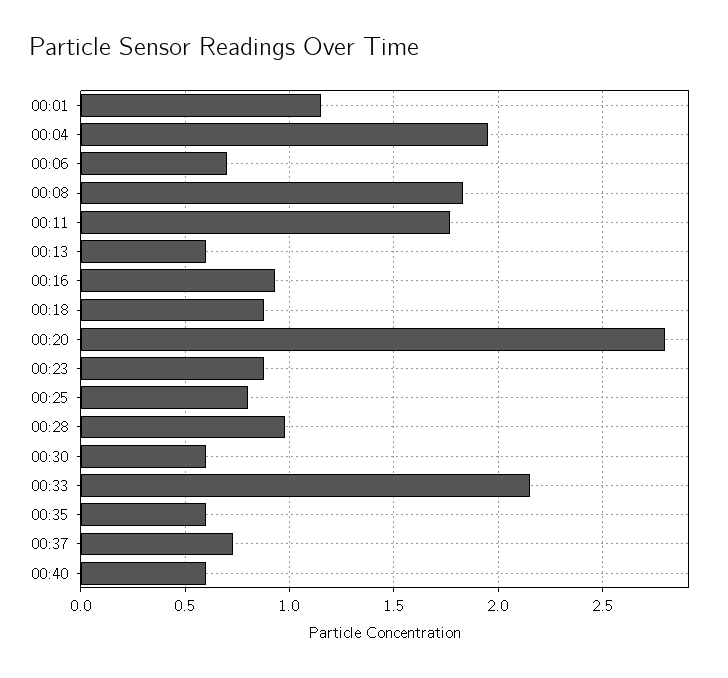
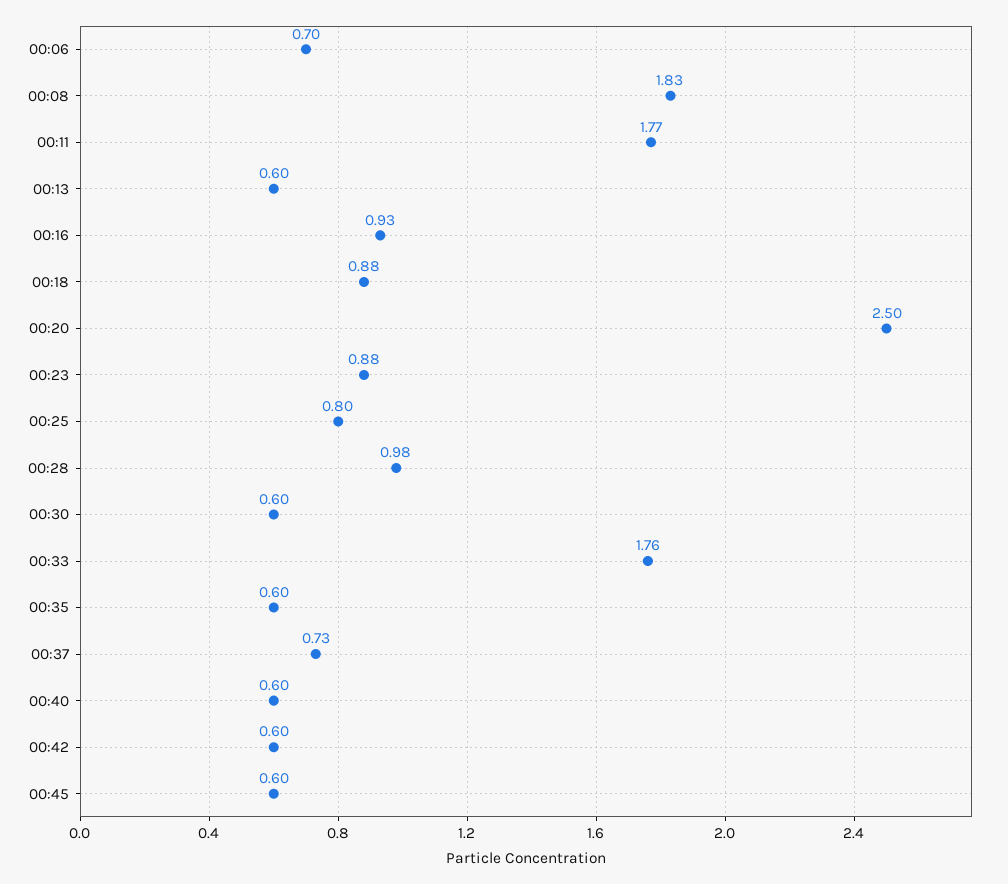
00:01: 1.15 -> none
00:04: 1.95 -> none
00:20: 2.8 -> 2.5
00:33: 2.15 -> 1.76
00:42: none -> 0.6
00:45: none -> 0.6

